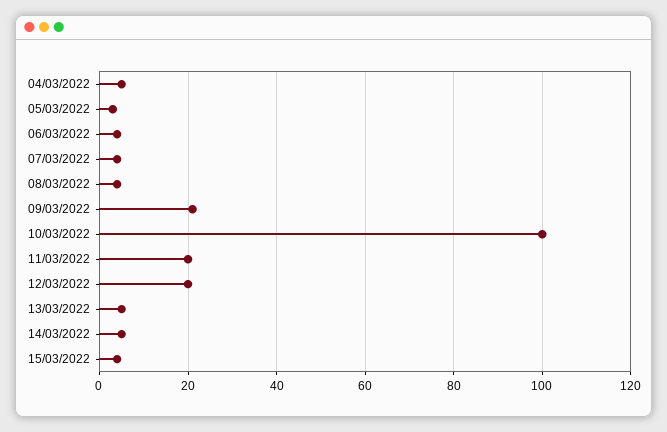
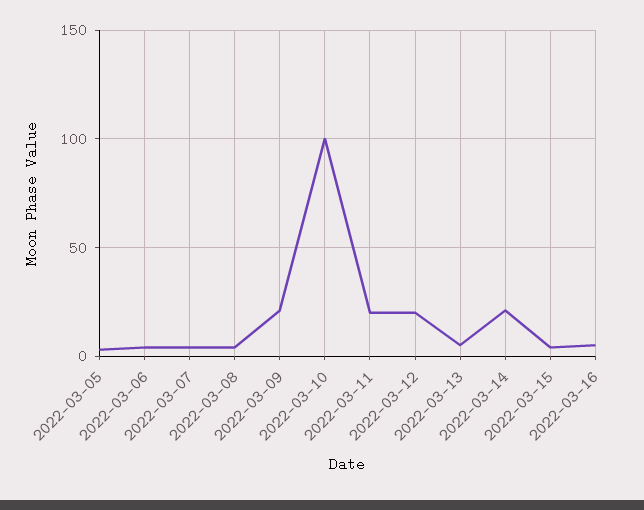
04/03/2022: 5 -> none
14/03/2022: 5 -> 20
2022-03-16: none -> 5

